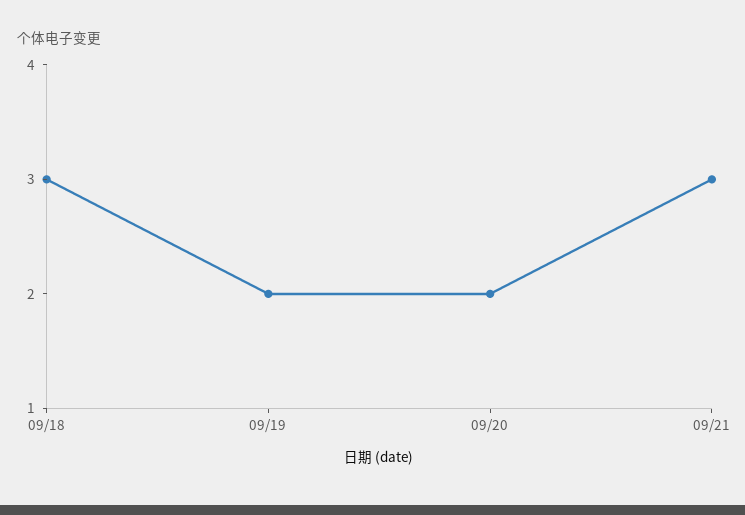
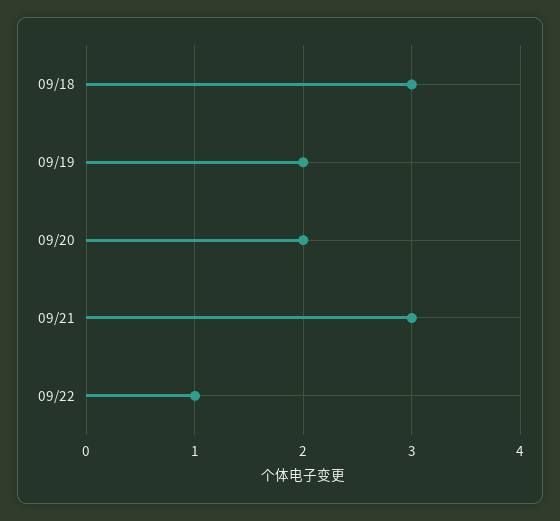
09/22: none -> 1

